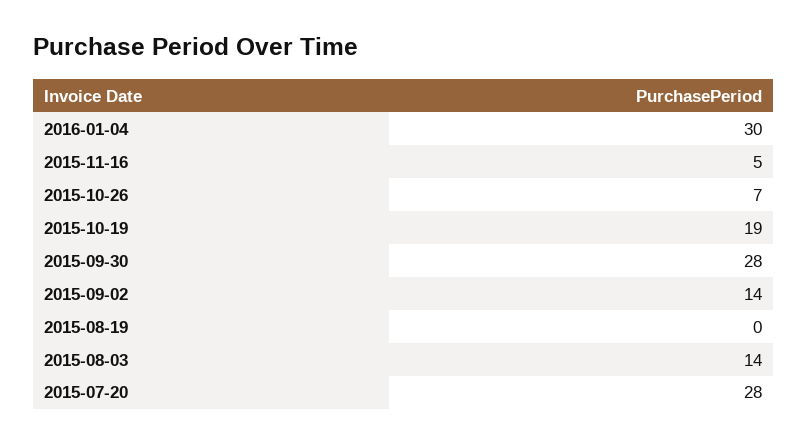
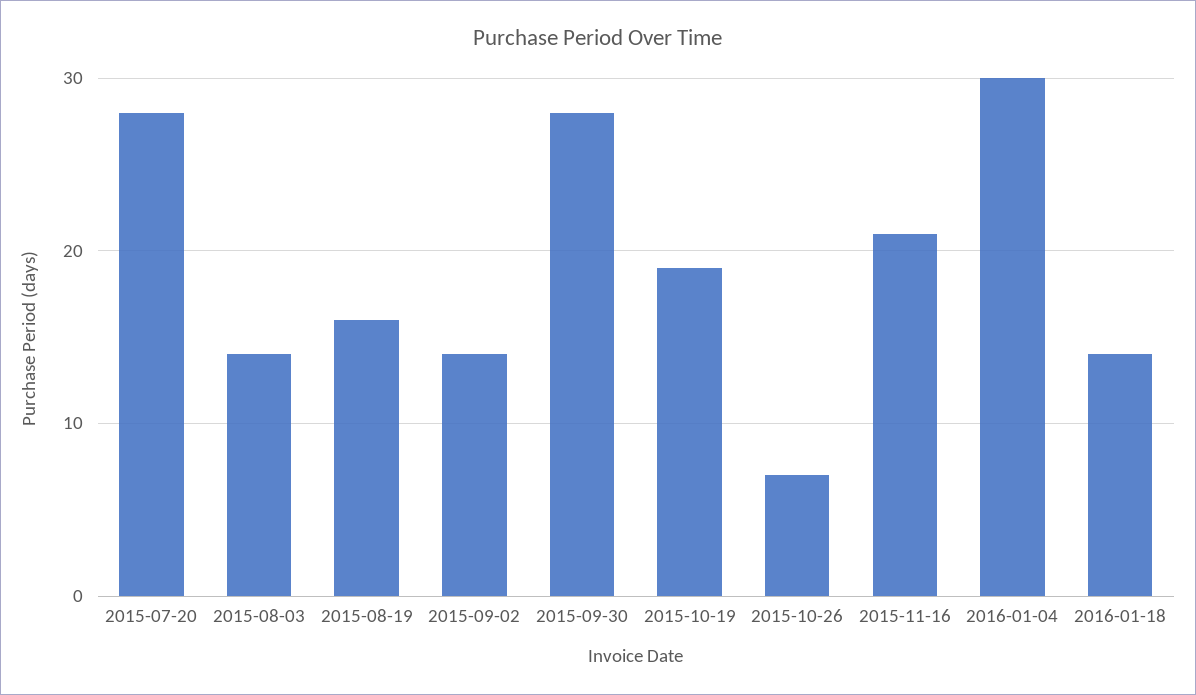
2015-11-16: 5 -> 21
2015-08-19: 0 -> 16
2016-01-18: none -> 14

